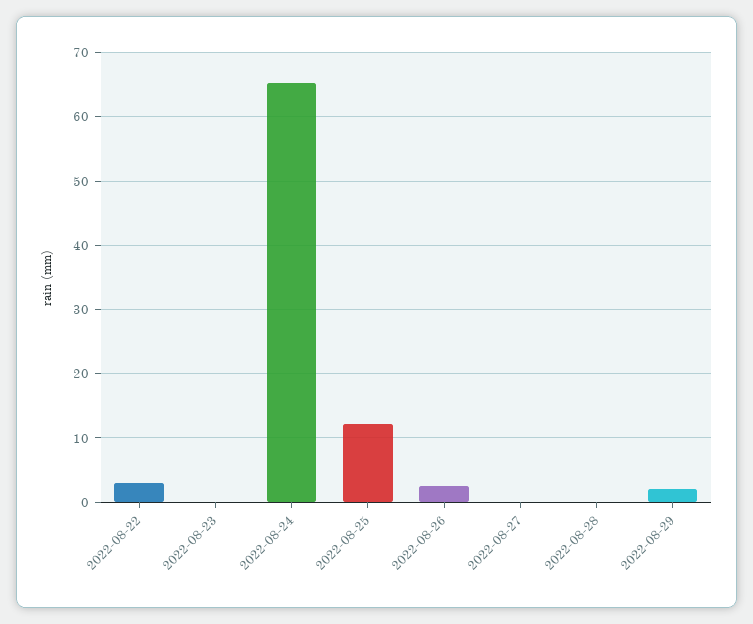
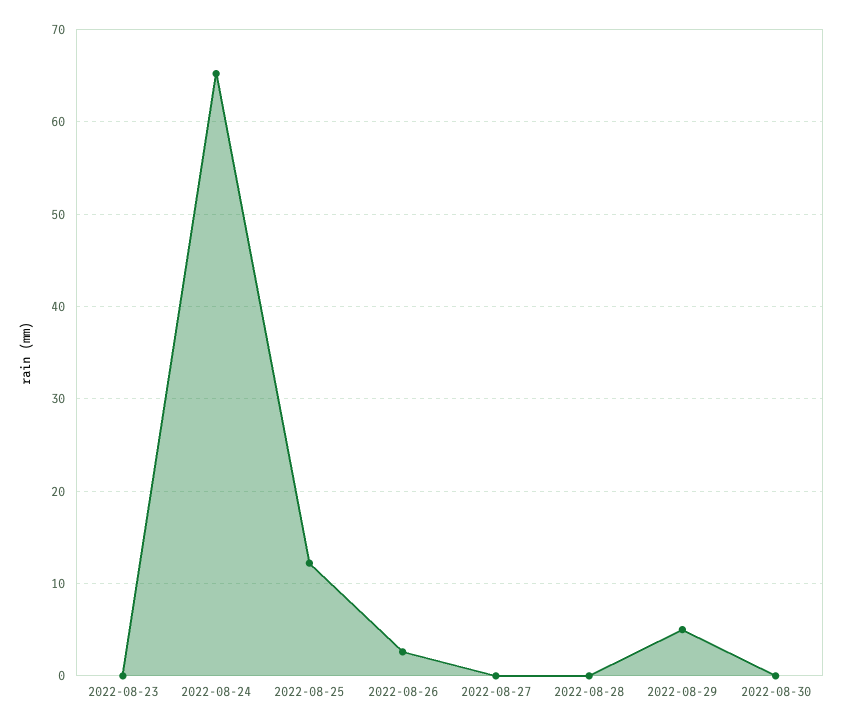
2022-08-22: 3 -> none
2022-08-29: 2 -> 5
2022-08-30: none -> 0

